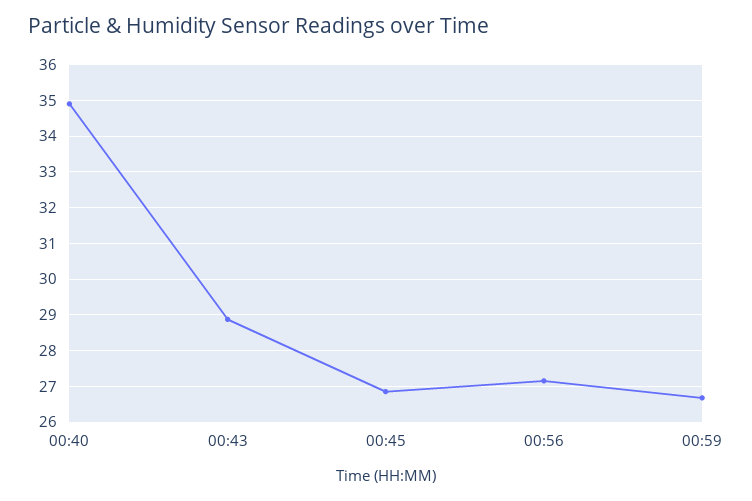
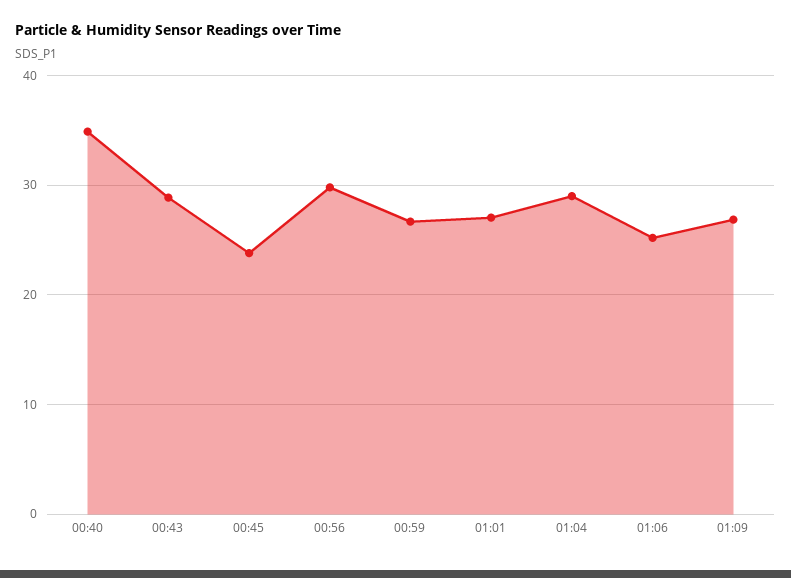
00:45: 26.8 -> 24
00:56: 27.2 -> 30
01:01: none -> 27
01:04: none -> 29
01:06: none -> 25
01:09: none -> 27

